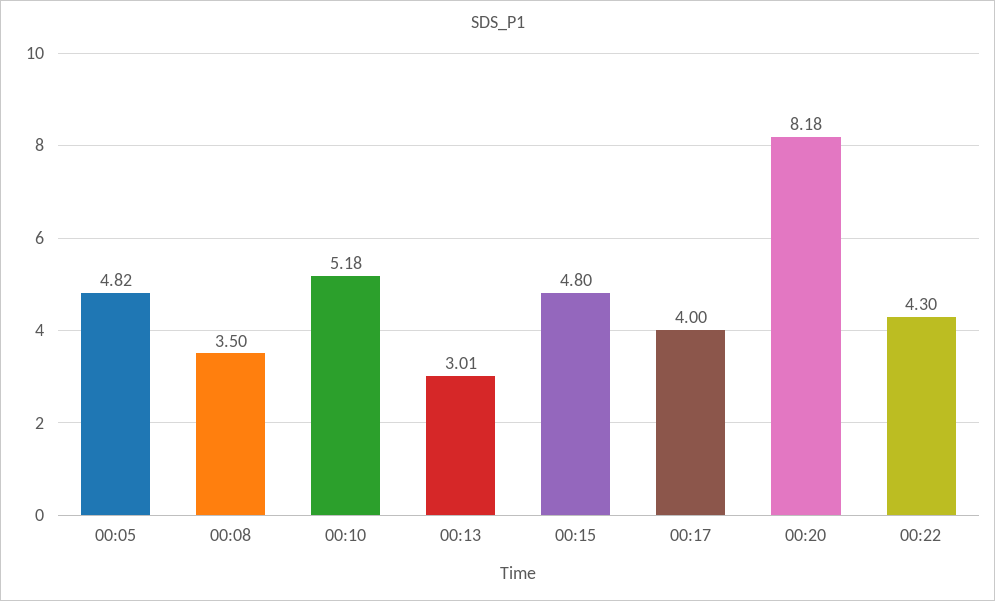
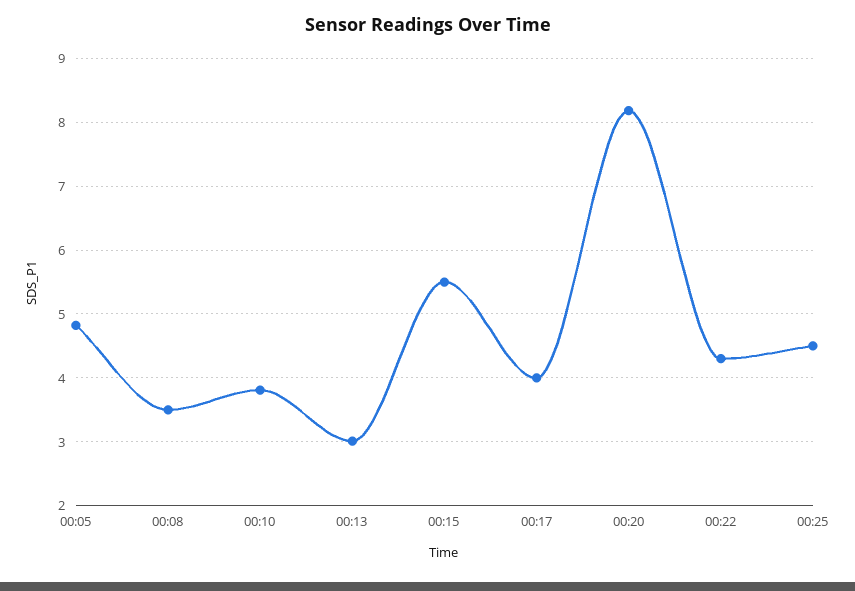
00:10: 5.18 -> 3.8
00:15: 4.8 -> 5.5
00:25: none -> 4.5

